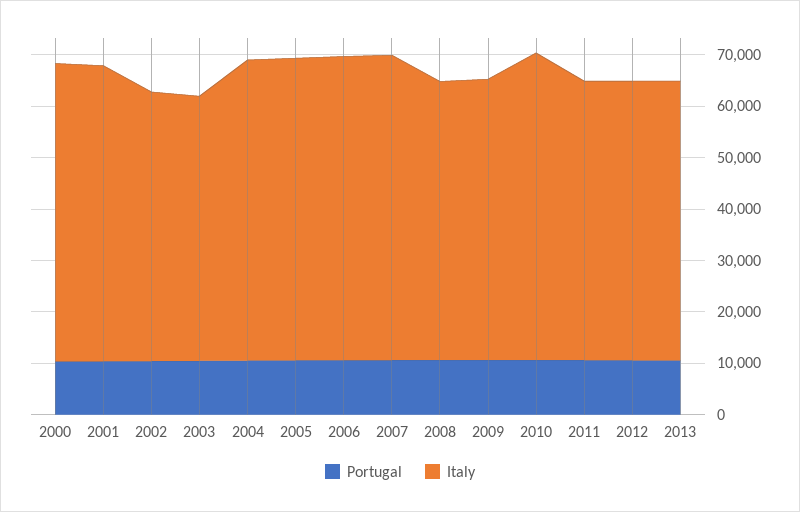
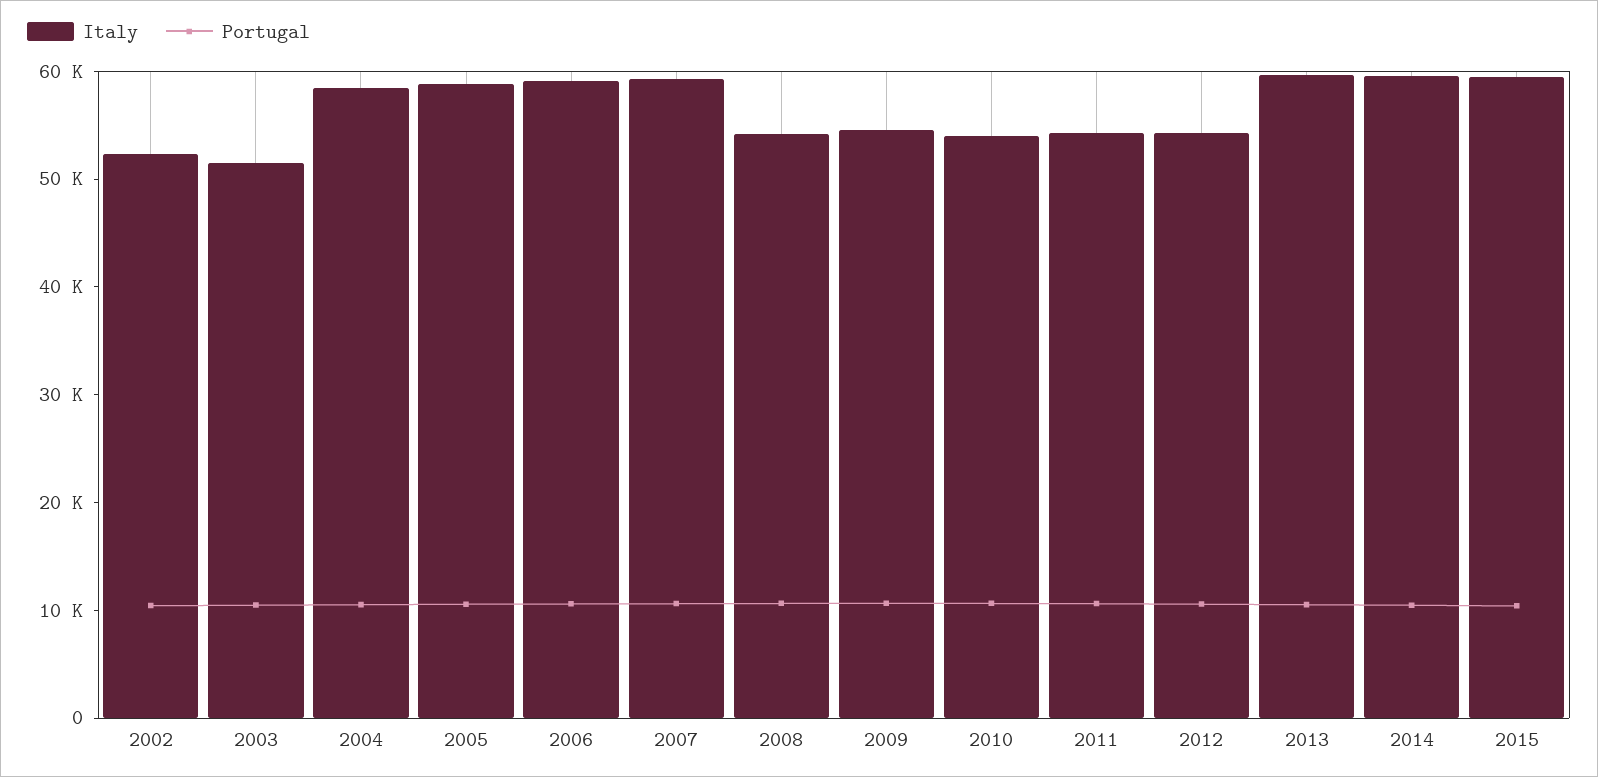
Portugal, 2000: 10000 -> none
Italy, 2000: 58000 -> none
Portugal, 2001: 10000 -> none
Italy, 2001: 58000 -> none
Italy, 2010: 60000 -> 54000
Italy, 2013: 54000 -> 60000
Italy, 2014: none -> 60000
Portugal, 2014: none -> 10000
Italy, 2015: none -> 60000
Portugal, 2015: none -> 10000

